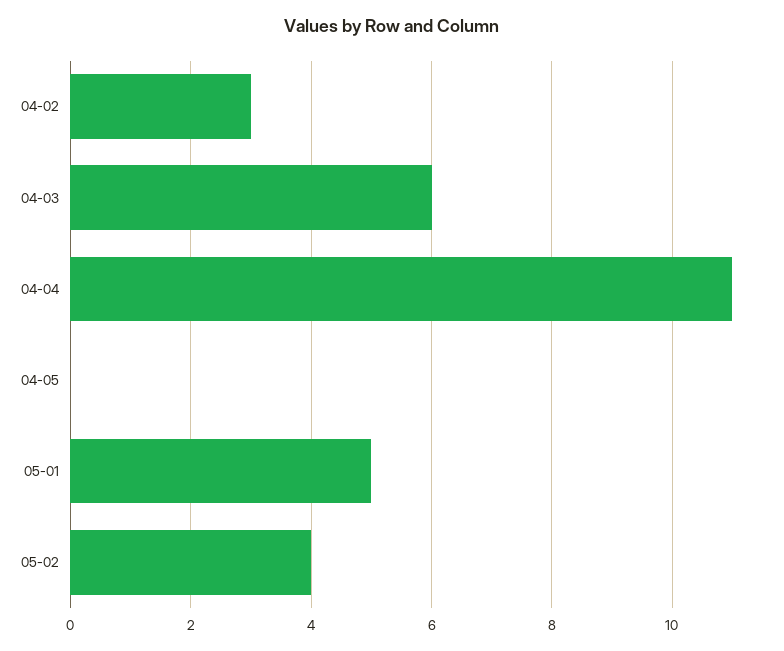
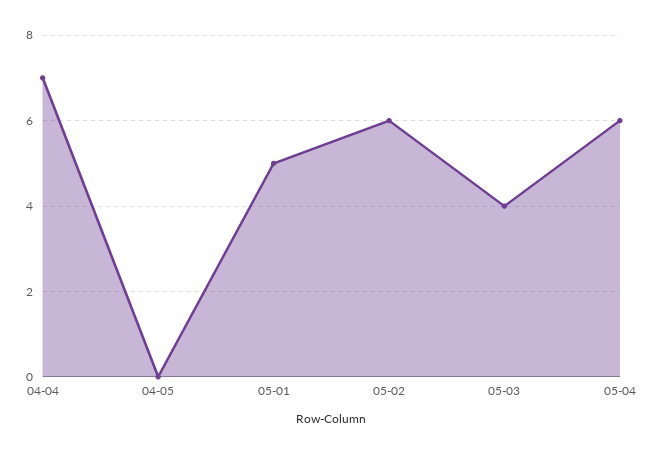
04-02: 3 -> none
04-03: 6 -> none
04-04: 11 -> 7
05-02: 4 -> 6
05-03: none -> 4
05-04: none -> 6

